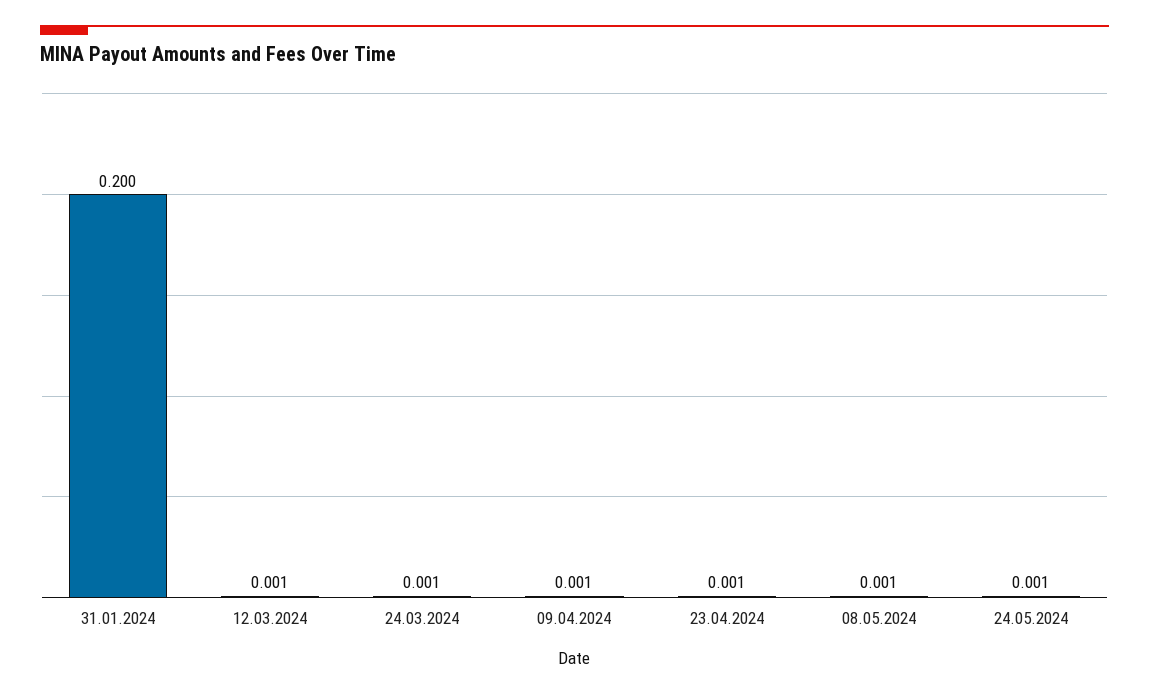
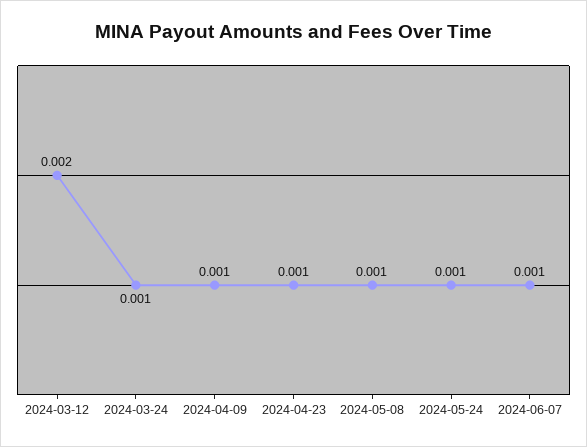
31.01.2024: 0.2 -> none
12.03.2024: 0.001 -> 0.002
2024-06-07: none -> 0.001

